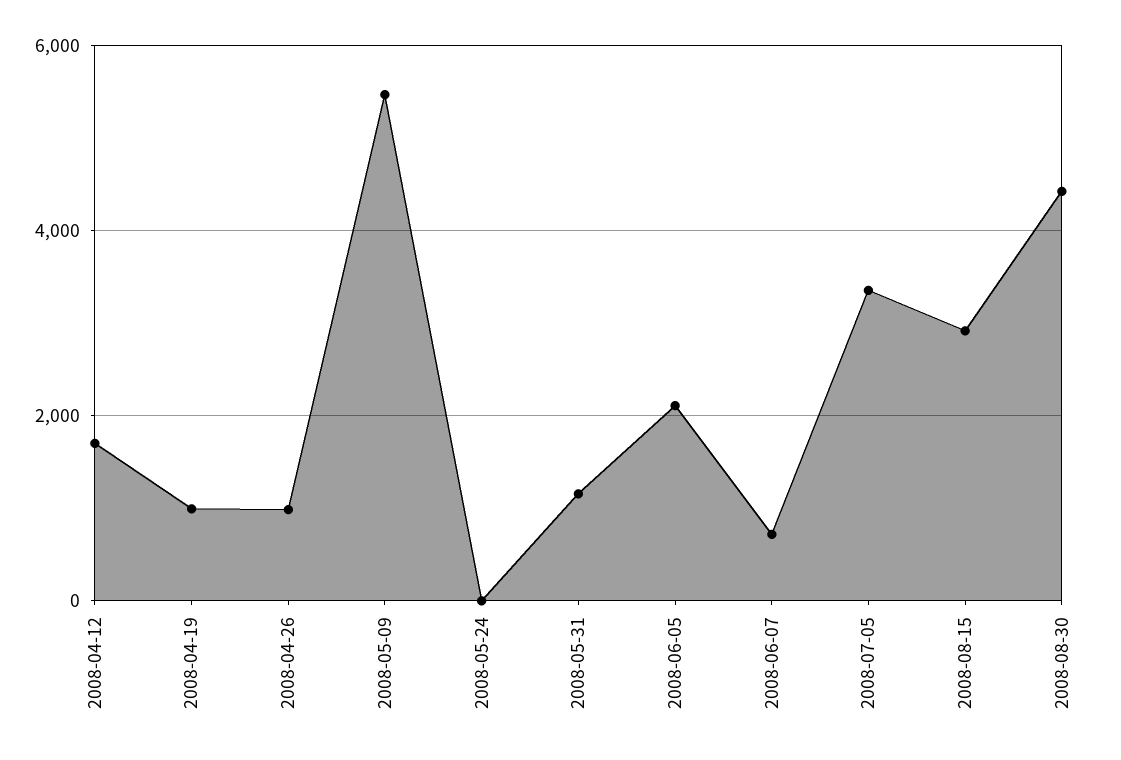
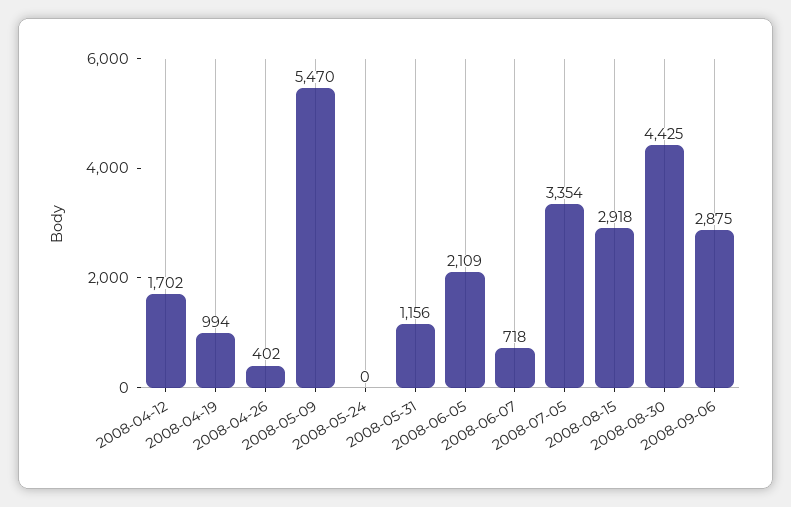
2008-04-26: 1000 -> 402
2008-09-06: none -> 2875

